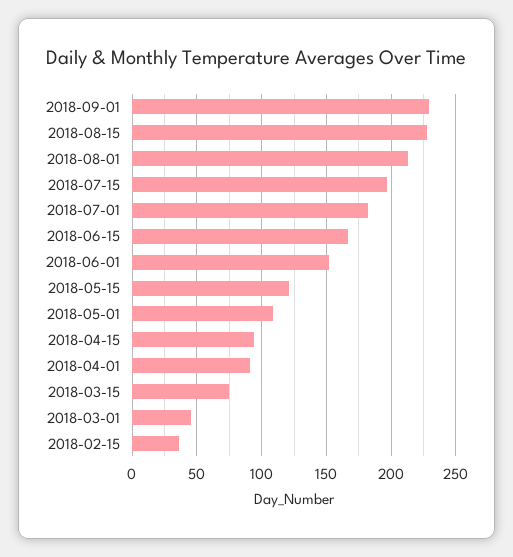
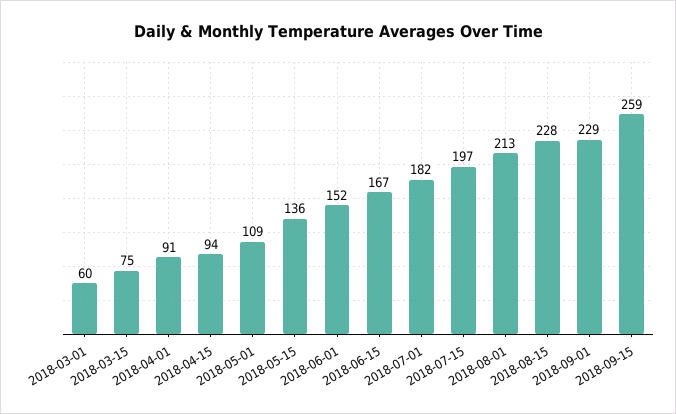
2018-05-15: 120 -> 136
2018-03-01: 45 -> 60
2018-02-15: 35 -> none
2018-09-15: none -> 259

